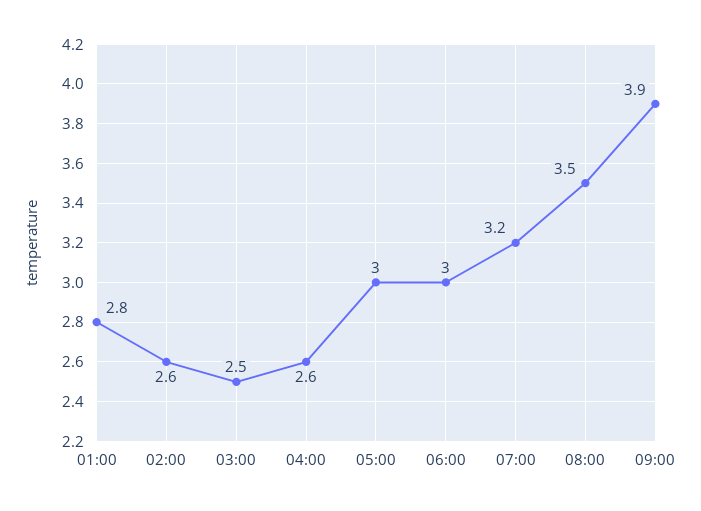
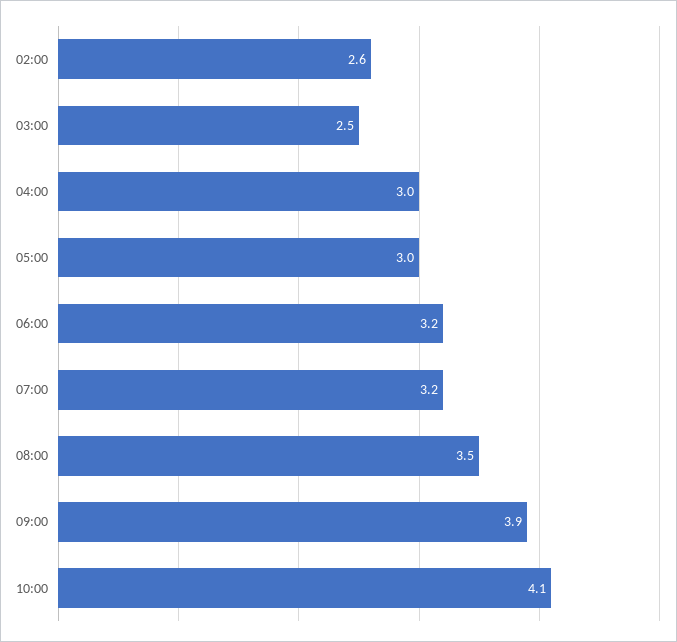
01:00: 2.8 -> none
04:00: 2.6 -> 3
06:00: 3 -> 3.2
10:00: none -> 4.1

